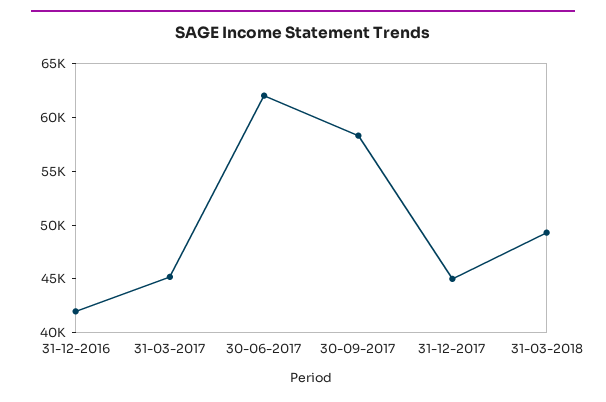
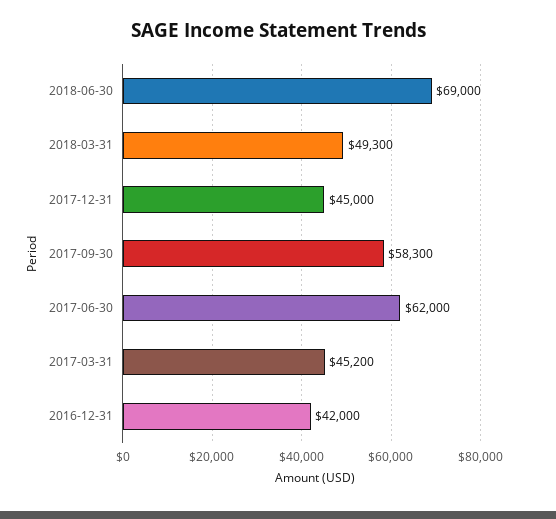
2018-06-30: none -> 69000

